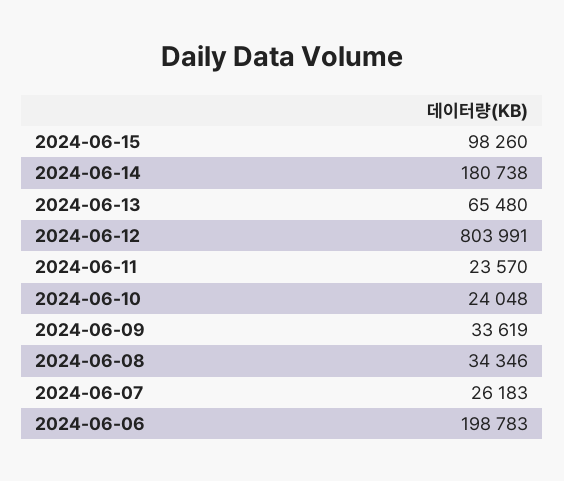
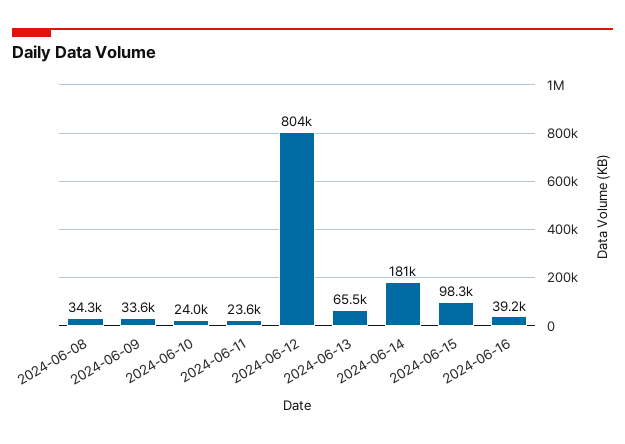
2024-06-07: 26183 -> none
2024-06-06: 198783 -> none
2024-06-16: none -> 39200

